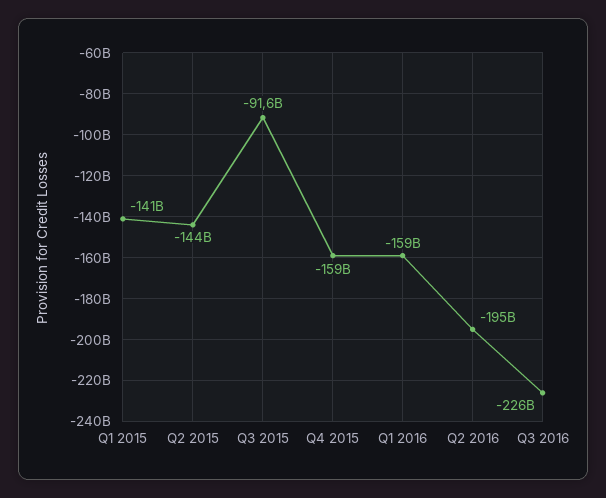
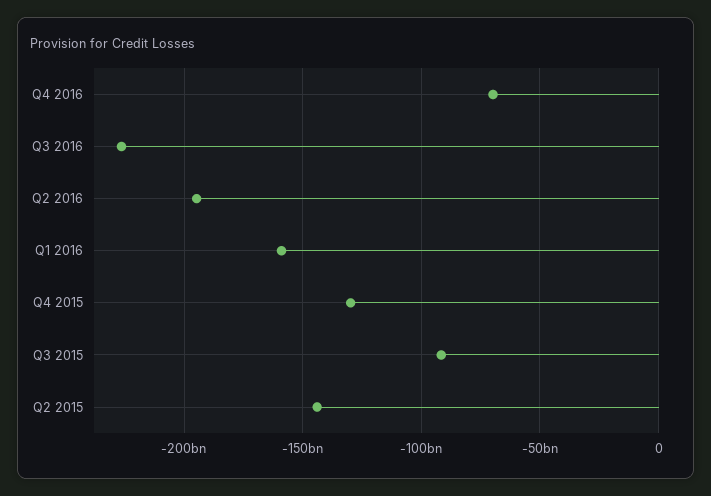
Q1 2015: -141000000000 -> none
Q4 2015: -159000000000 -> -130000000000
Q4 2016: none -> -70000000000

